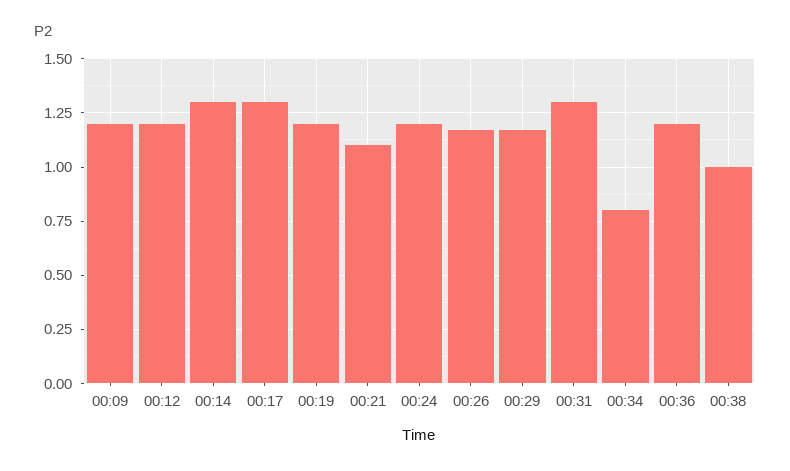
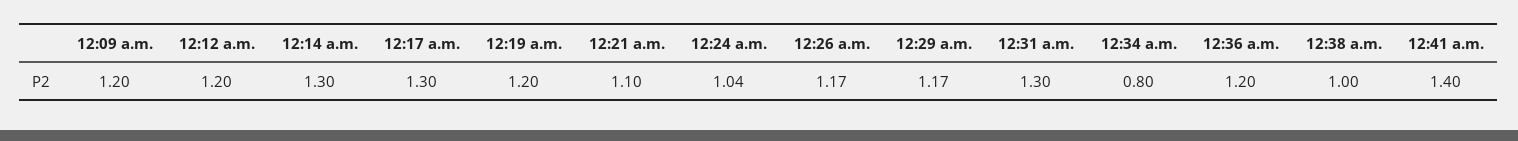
00:24: 1.2 -> 1.04
12:41 a.m.: none -> 1.4

